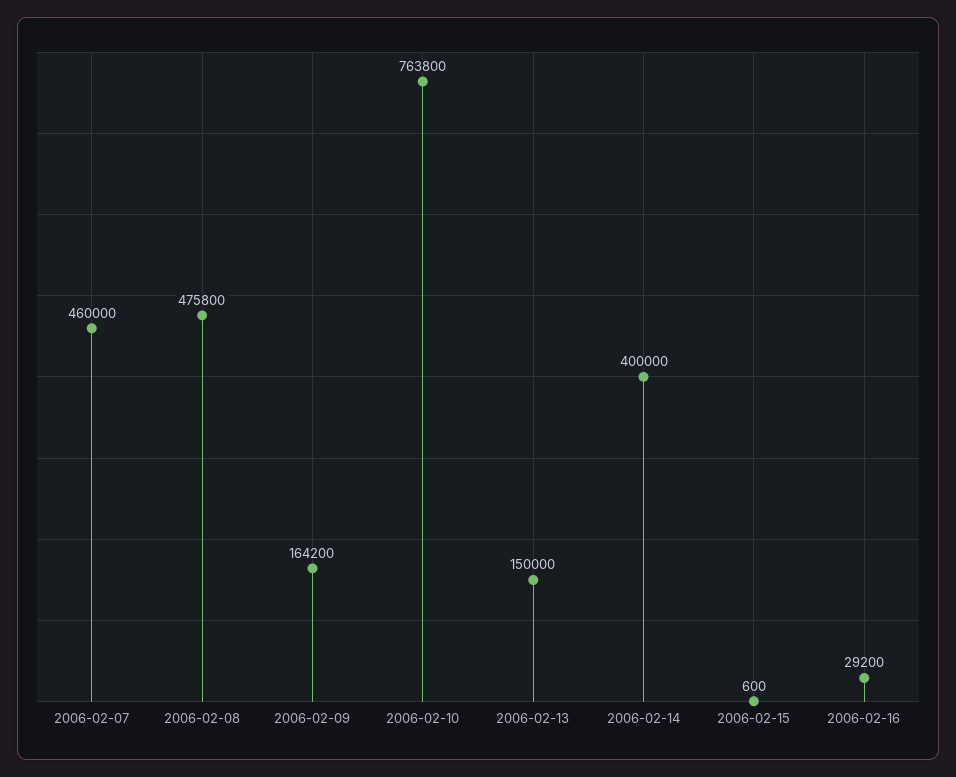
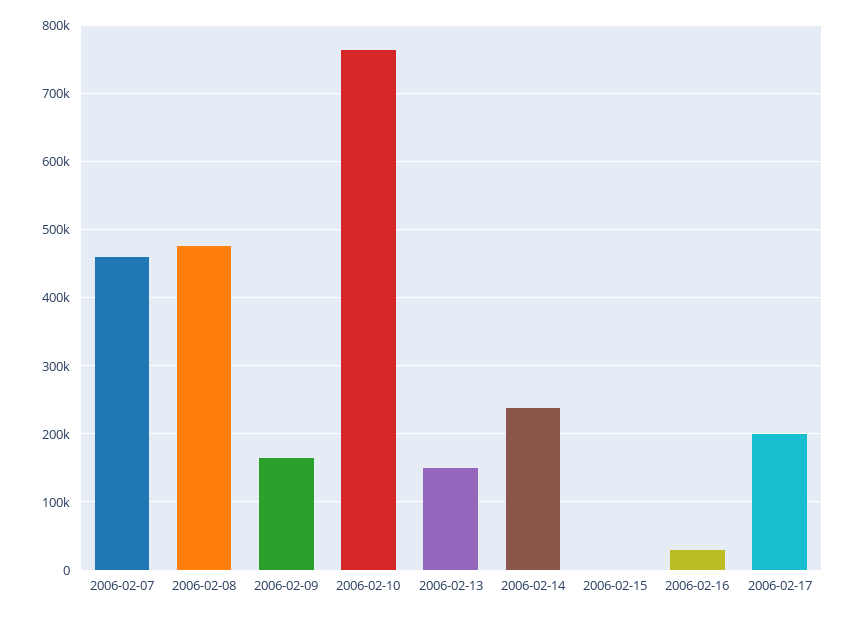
2006-02-14: 400000 -> 240000
2006-02-17: none -> 200000

